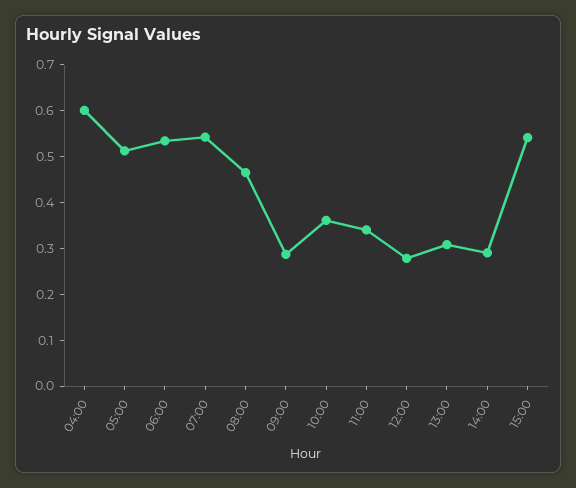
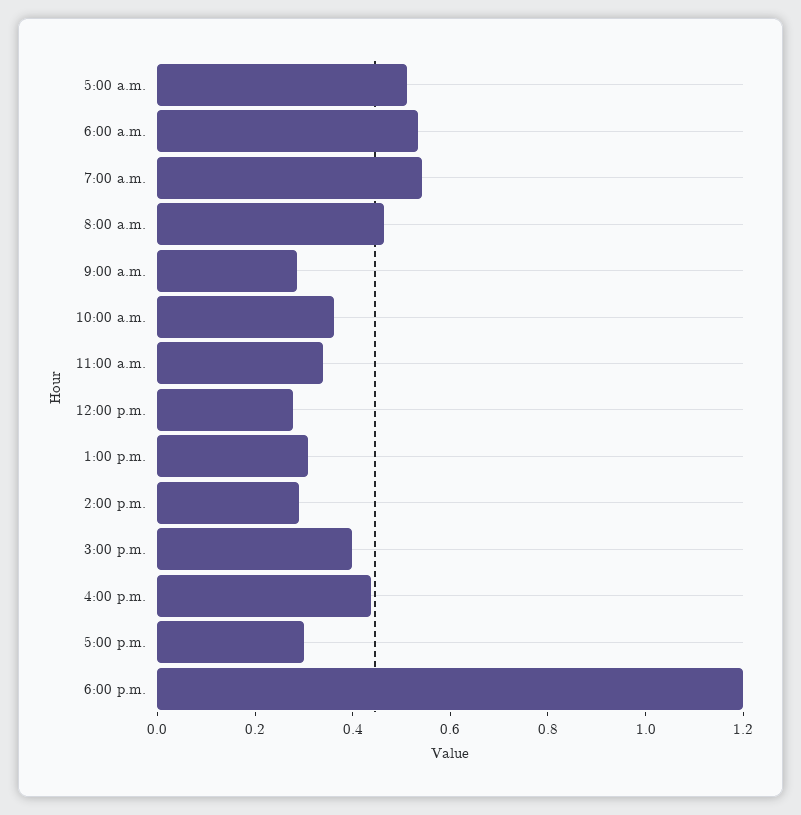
04:00: 0.6 -> none
15:00: 0.54 -> 0.4
4:00 p.m.: none -> 0.45
5:00 p.m.: none -> 0.3
6:00 p.m.: none -> 1.2

